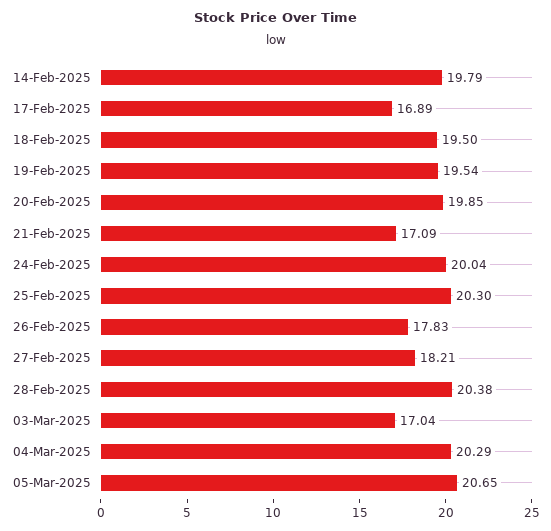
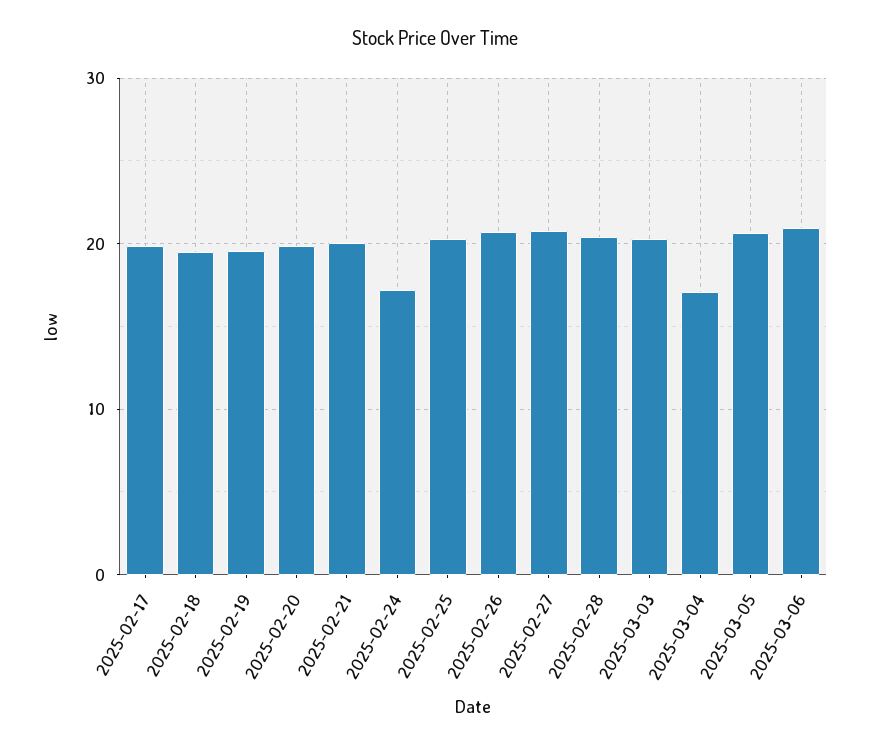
14-Feb-2025: 19.79 -> none
17-Feb-2025: 16.89 -> 20
21-Feb-2025: 17.09 -> 20
24-Feb-2025: 20.04 -> 17
26-Feb-2025: 17.83 -> 21
27-Feb-2025: 18.21 -> 21
03-Mar-2025: 17.04 -> 20
04-Mar-2025: 20.29 -> 17
2025-03-06: none -> 21

